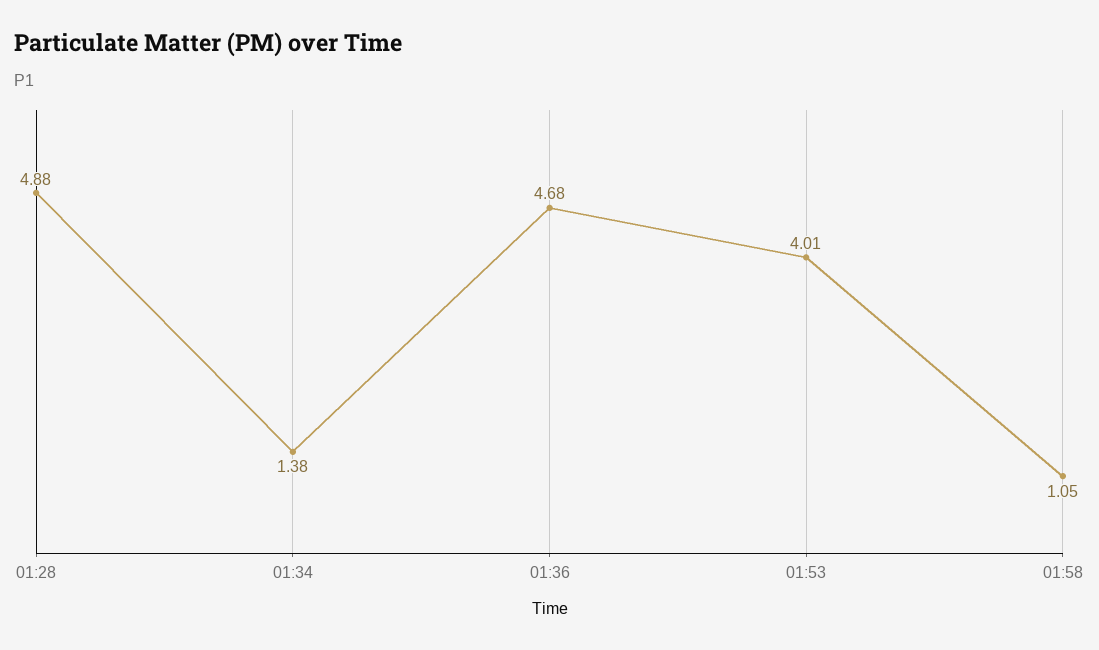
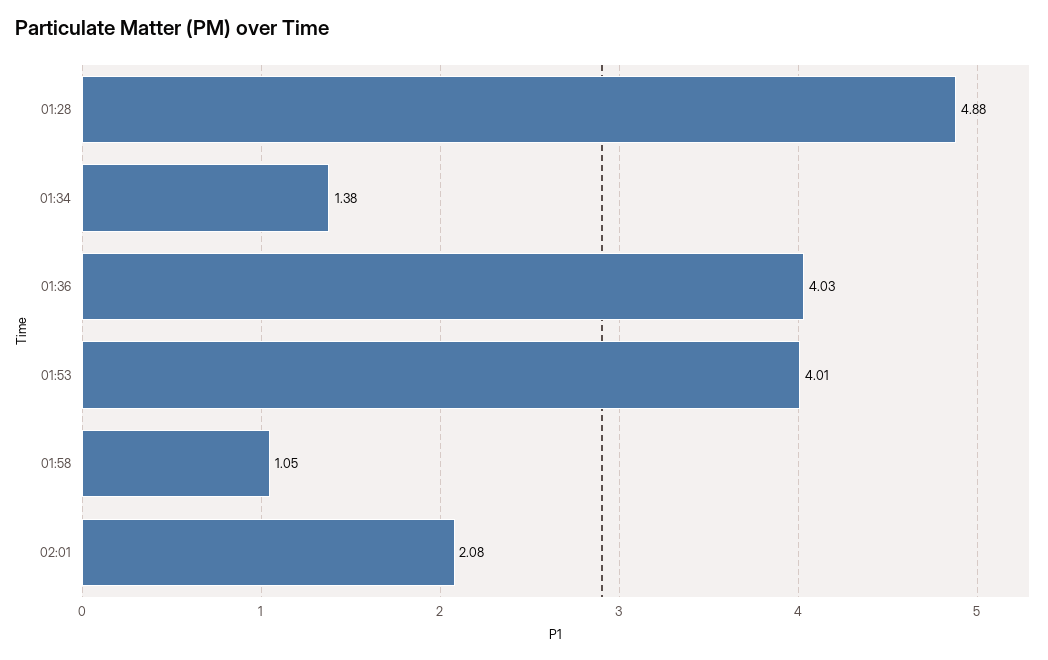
01:36: 4.68 -> 4.03
02:01: none -> 2.08

